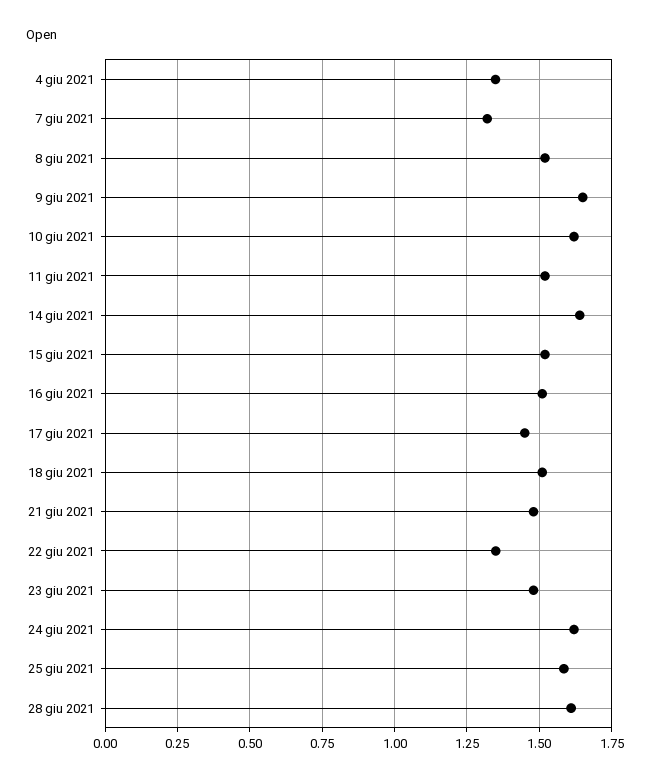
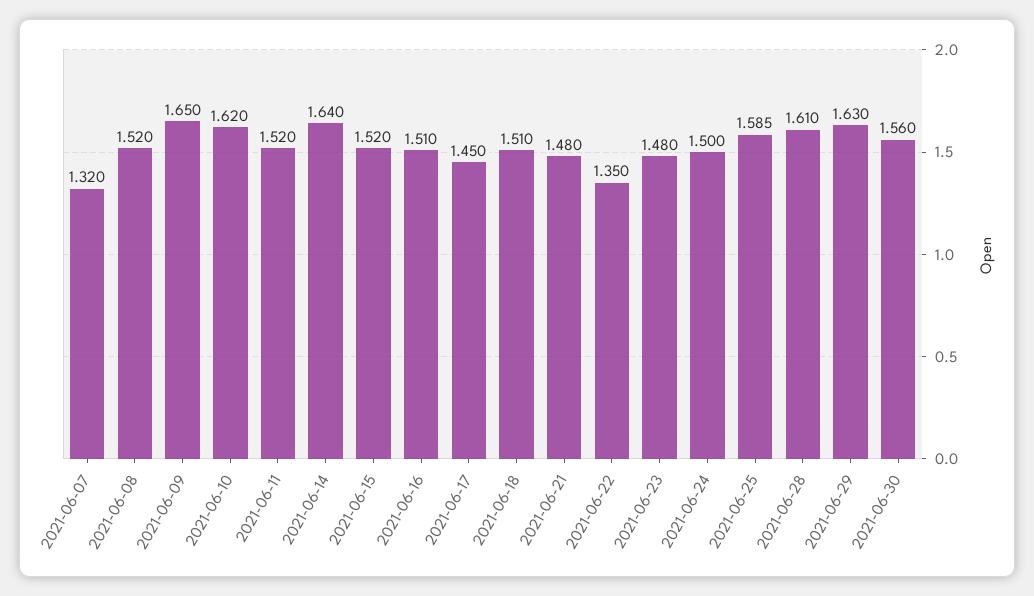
4 giu 2021: 1.35 -> none
24 giu 2021: 1.625 -> 1.5
2021-06-29: none -> 1.63
2021-06-30: none -> 1.56

